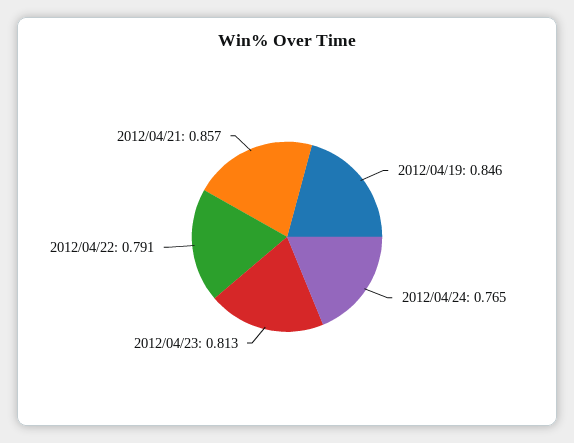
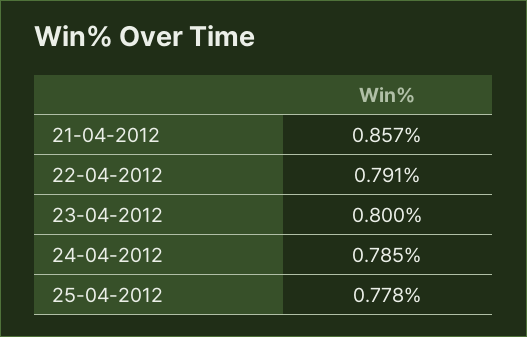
2012/04/19: 0.846 -> none
2012/04/24: 0.765 -> 0.785
2012/04/23: 0.813 -> 0.8
25-04-2012: none -> 0.778

